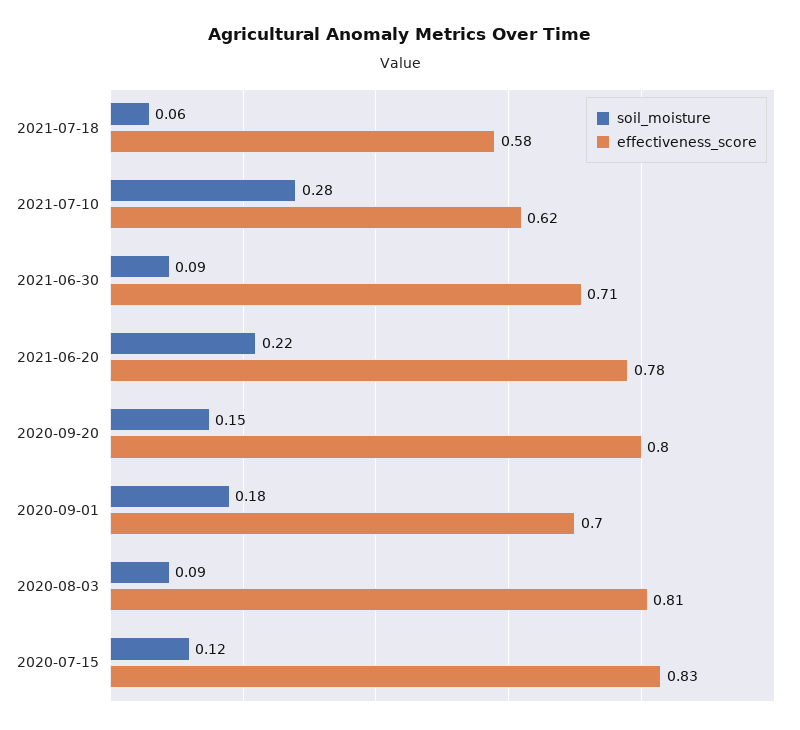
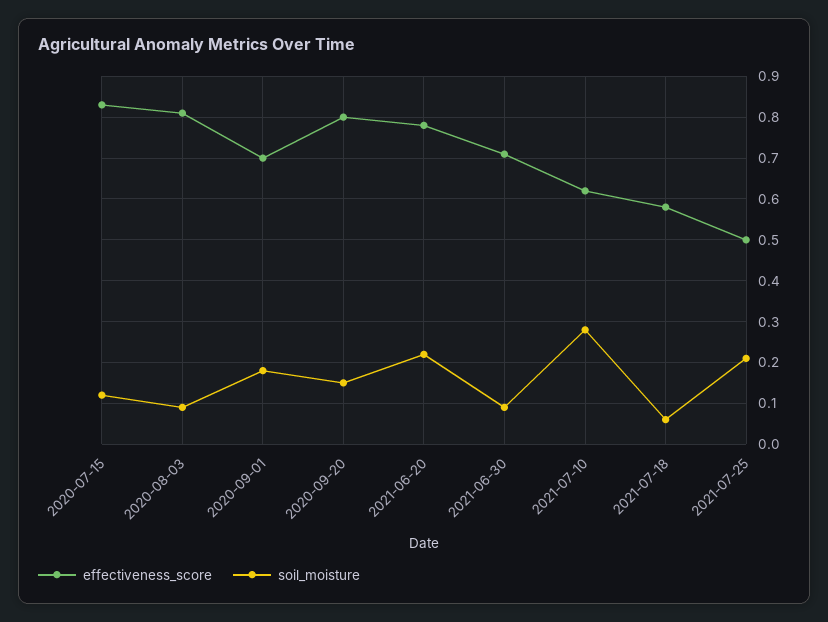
effectiveness_score, 2021-07-25: none -> 0.5
soil_moisture, 2021-07-25: none -> 0.2

